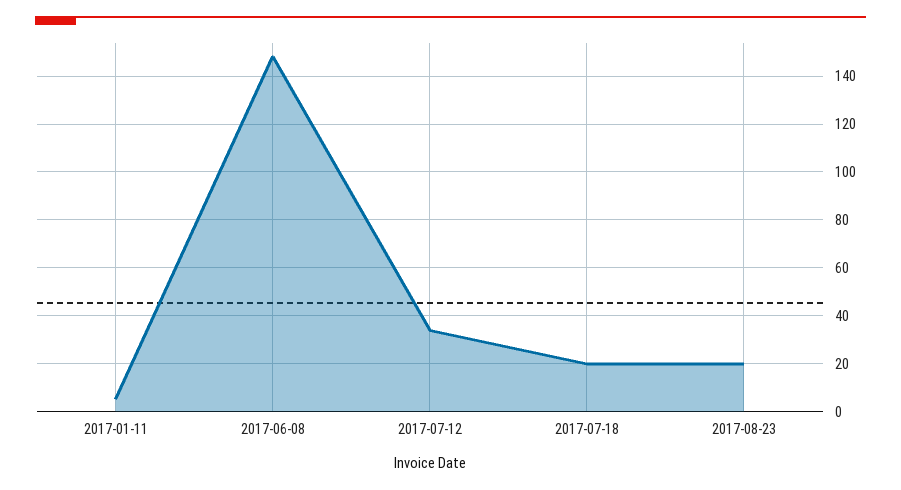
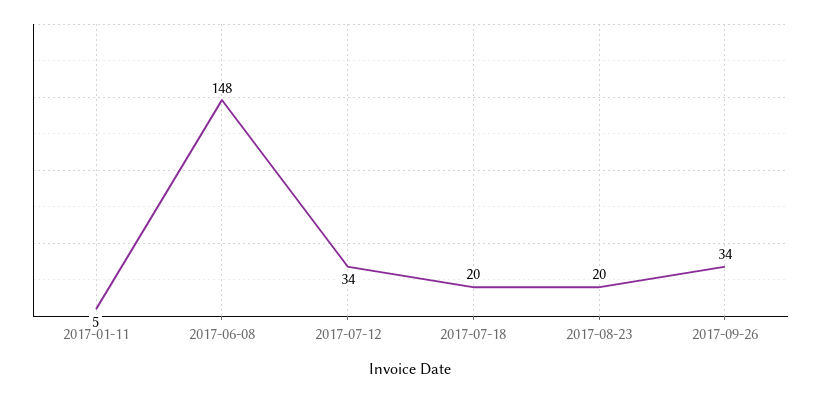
2017-09-26: none -> 34

